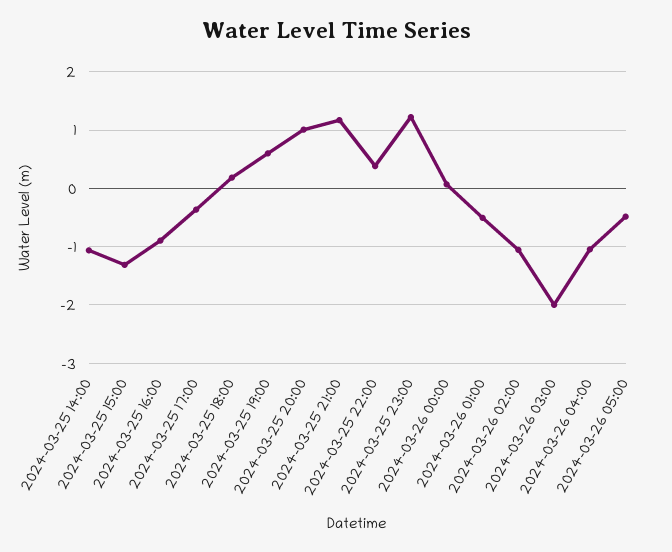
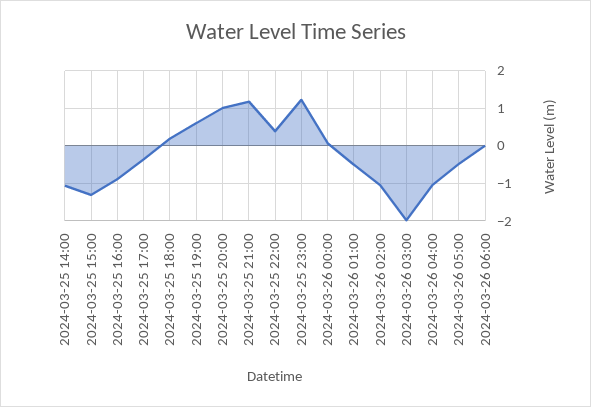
2024-03-26 06:00: none -> 0

